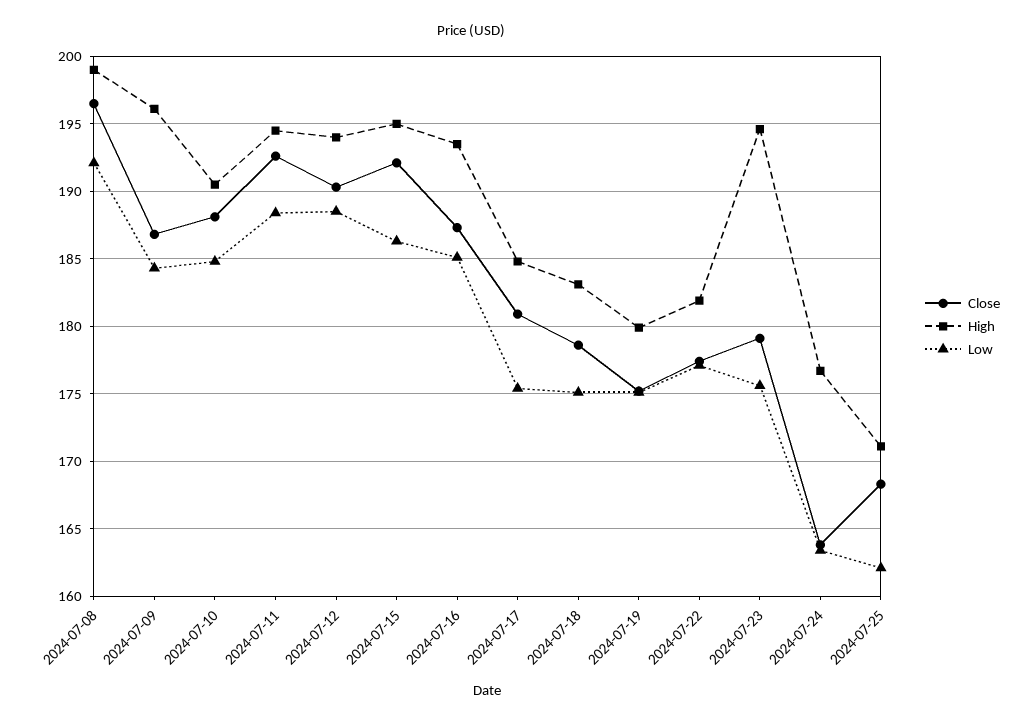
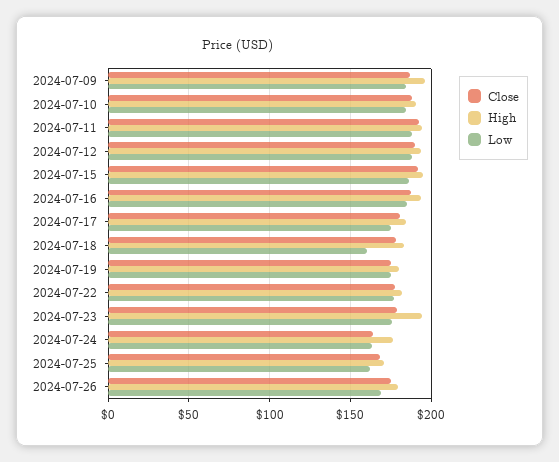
Close, 2024-07-08: 196.5 -> none
High, 2024-07-08: 199 -> none
Low, 2024-07-08: 192 -> none
Low, 2024-07-18: 175 -> 160
Close, 2024-07-26: none -> 175
High, 2024-07-26: none -> 180
Low, 2024-07-26: none -> 170

